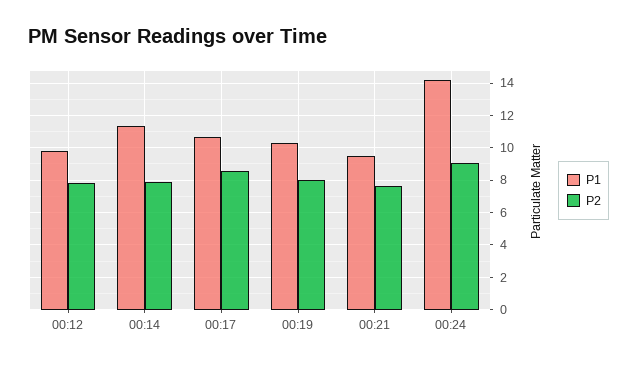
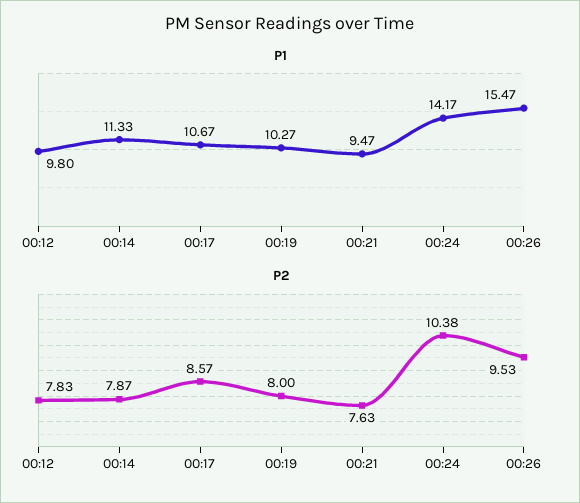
P2, 00:24: 9 -> 10.38
P1, 00:26: none -> 15.47
P2, 00:26: none -> 9.53

